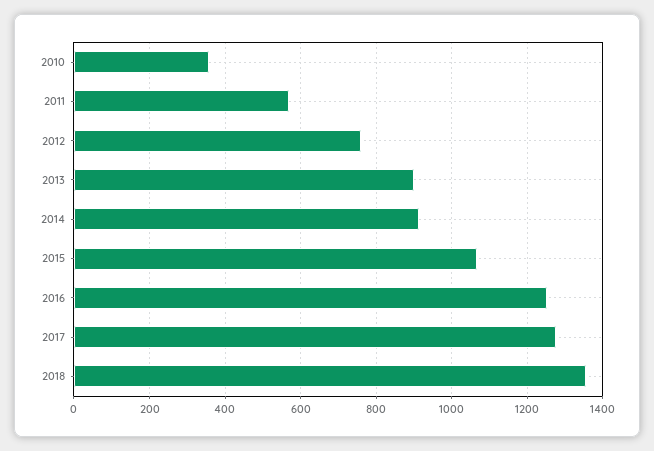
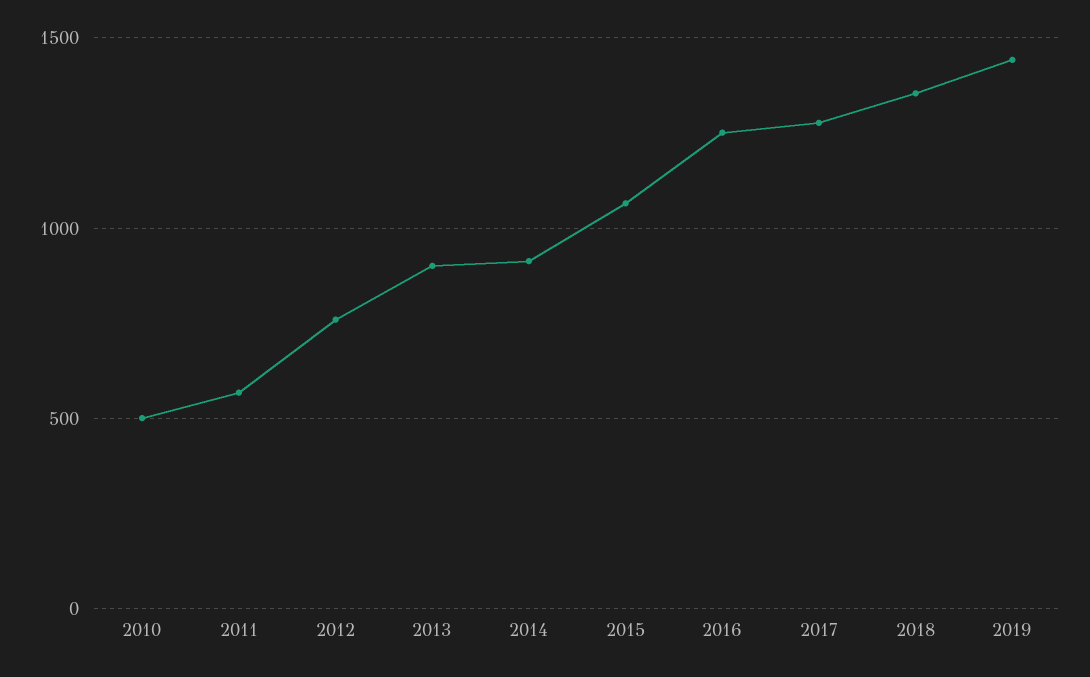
2010: 360 -> 500
2019: none -> 1450

